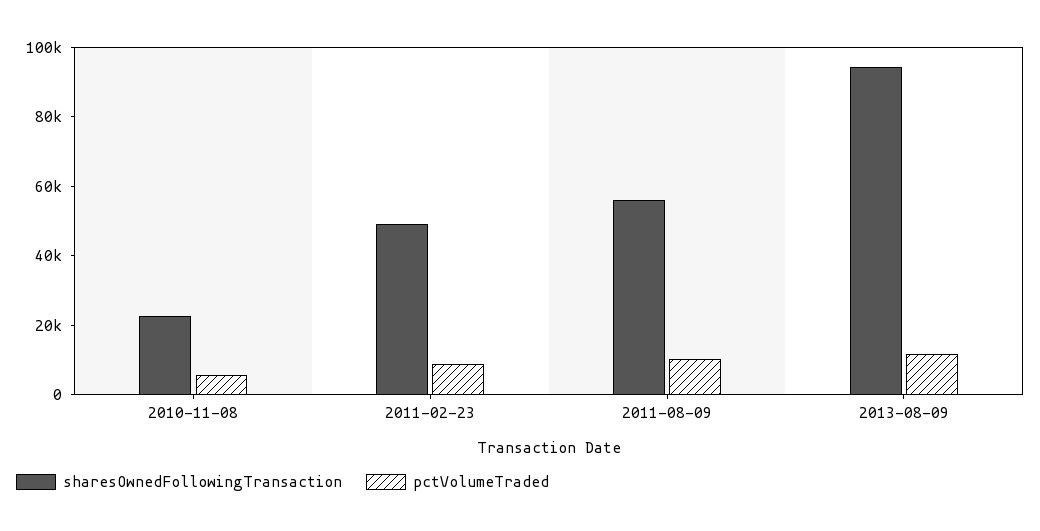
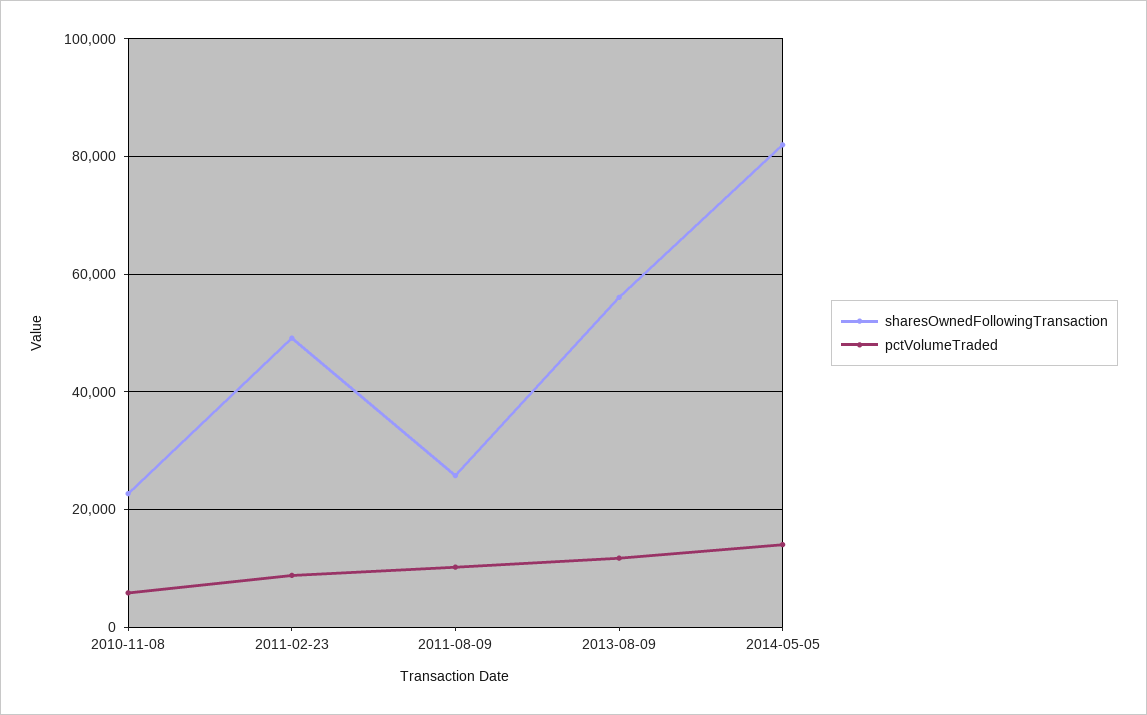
sharesOwnedFollowingTransaction, 2011-08-09: 55000 -> 26000
sharesOwnedFollowingTransaction, 2013-08-09: 95000 -> 56000
sharesOwnedFollowingTransaction, 2014-05-05: none -> 82000
pctVolumeTraded, 2014-05-05: none -> 14000

